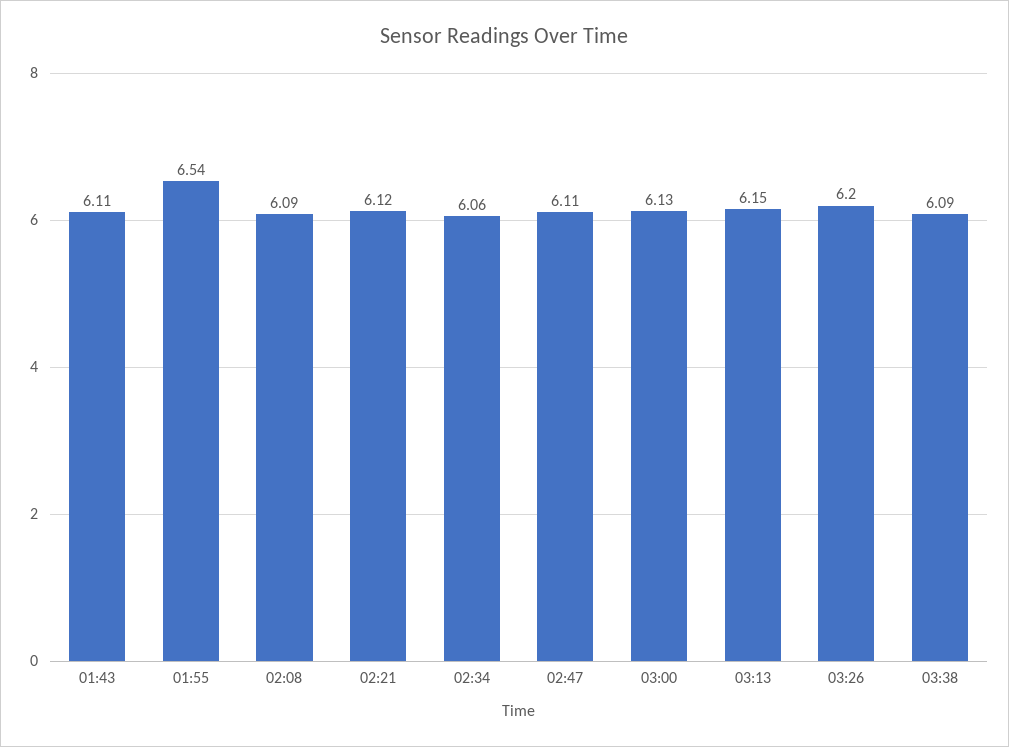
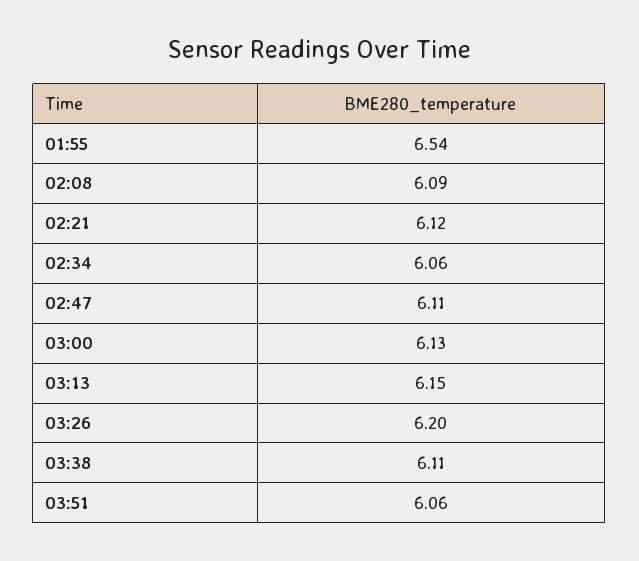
01:43: 6.11 -> none
03:38: 6.09 -> 6.11
03:51: none -> 6.06

